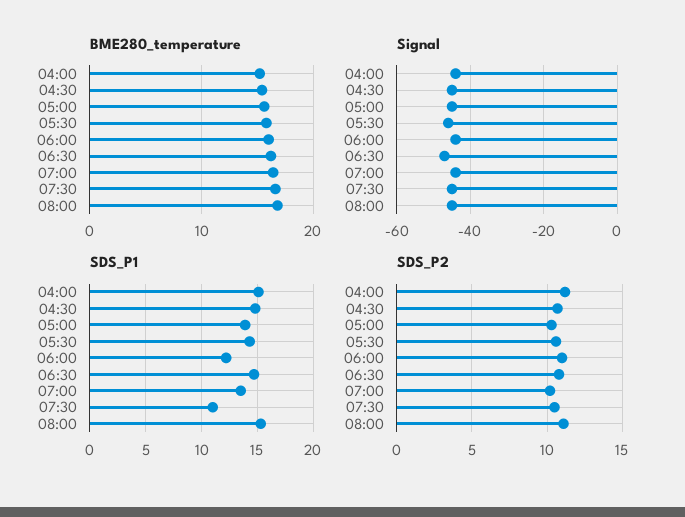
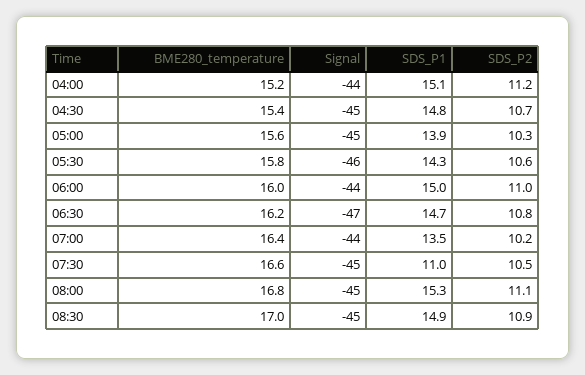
SDS_P1, 06:00: 12 -> 15
BME280_temperature, 08:30: none -> 17
Signal, 08:30: none -> -45
SDS_P1, 08:30: none -> 14.9
SDS_P2, 08:30: none -> 10.9

